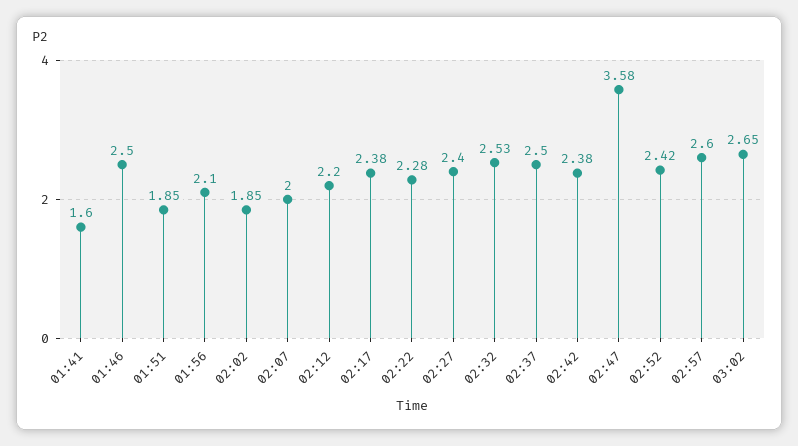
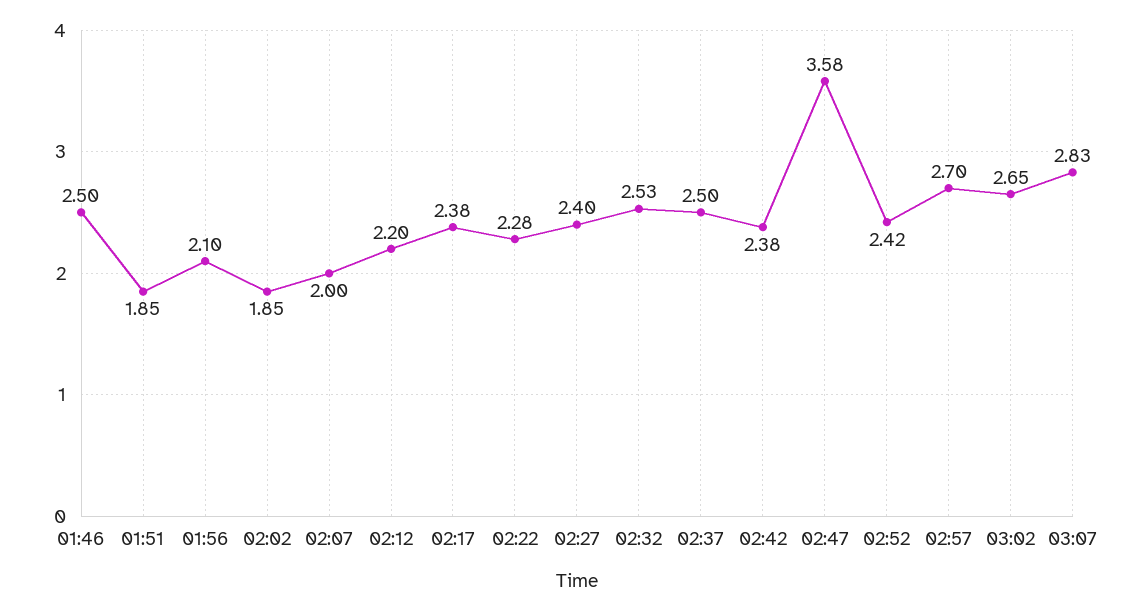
01:41: 1.6 -> none
02:57: 2.6 -> 2.7
03:07: none -> 2.83

